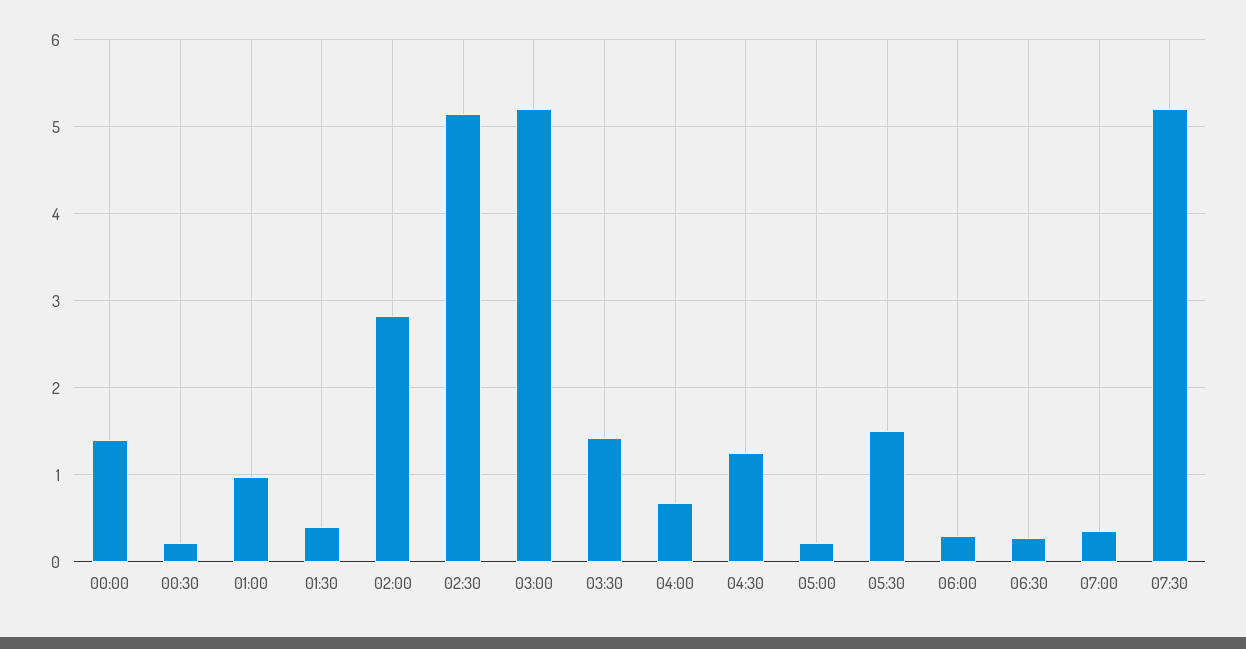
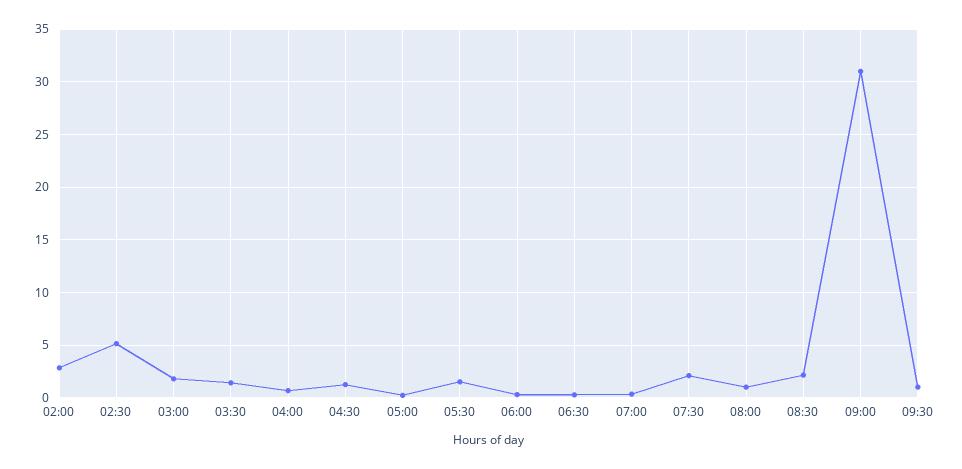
00:00: 1.4 -> none
00:30: 0.2 -> none
01:00: 1 -> none
01:30: 0.4 -> none
03:00: 5.2 -> 2
07:30: 5.2 -> 2
08:00: none -> 1
08:30: none -> 2
09:00: none -> 31
09:30: none -> 1

